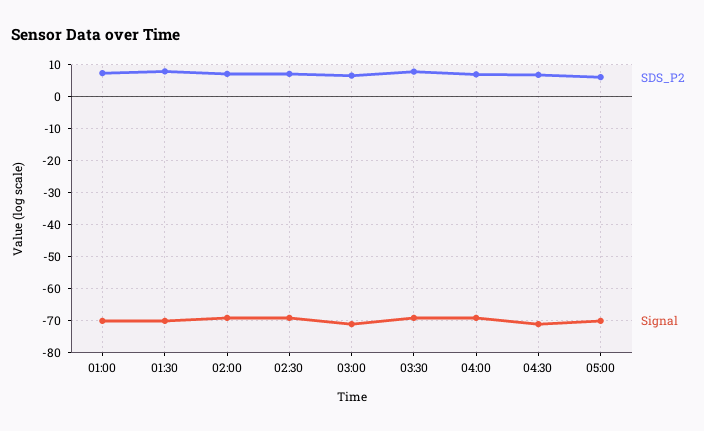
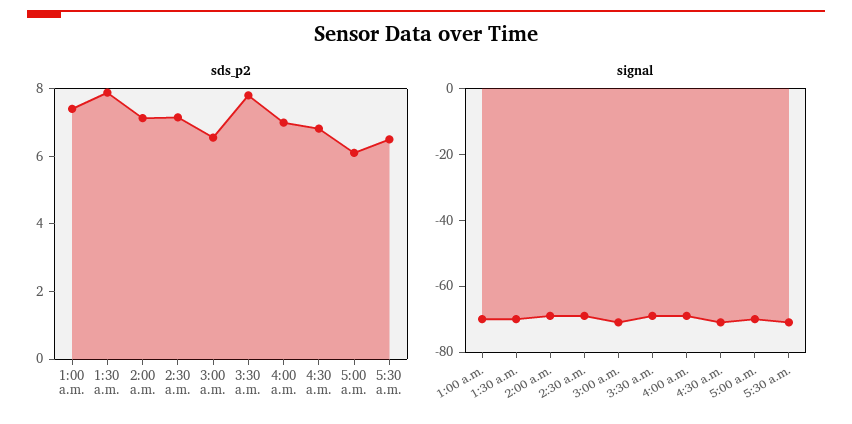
SDS_P2, 5:30 a.m.: none -> 6.5
Signal, 5:30 a.m.: none -> -70

